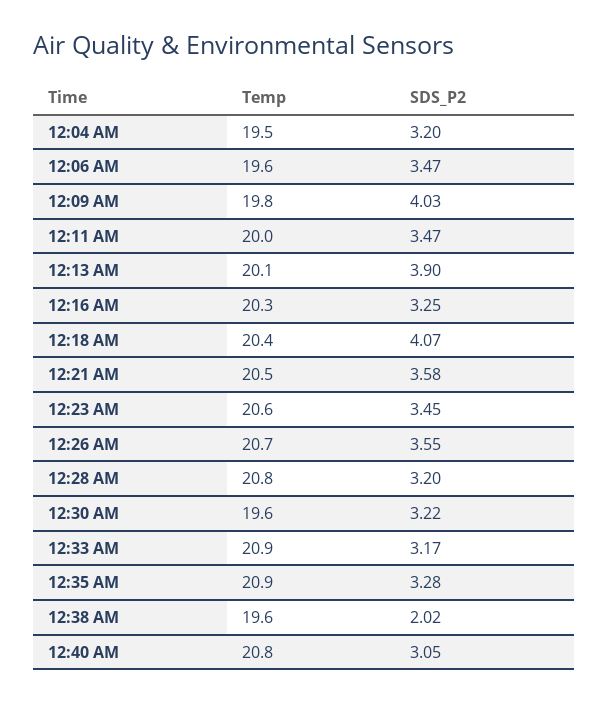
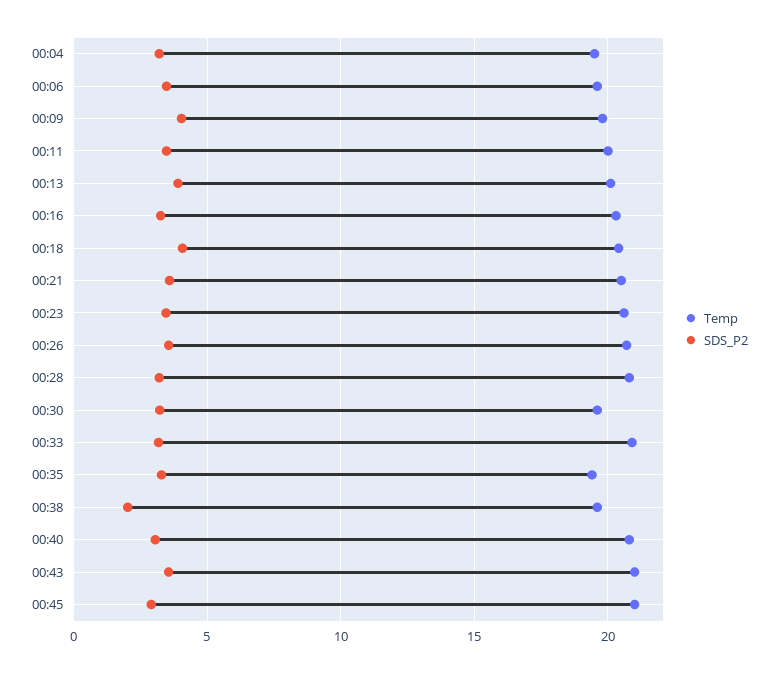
Temp, 12:35 AM: 20.9 -> 19.5
Temp, 00:43: none -> 21
SDS_P2, 00:43: none -> 3.5
Temp, 00:45: none -> 21
SDS_P2, 00:45: none -> 3

